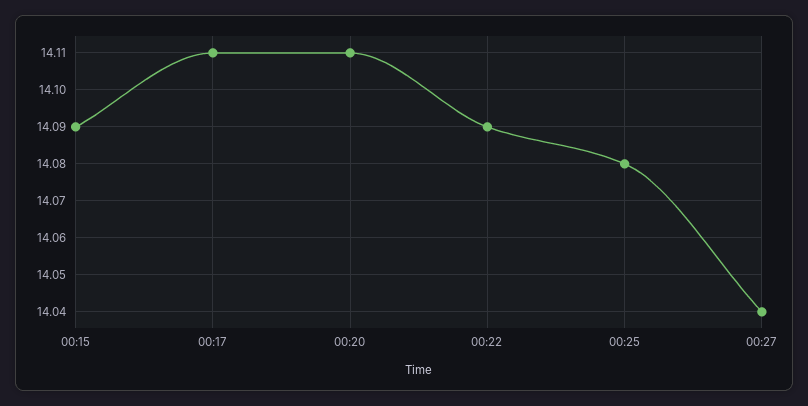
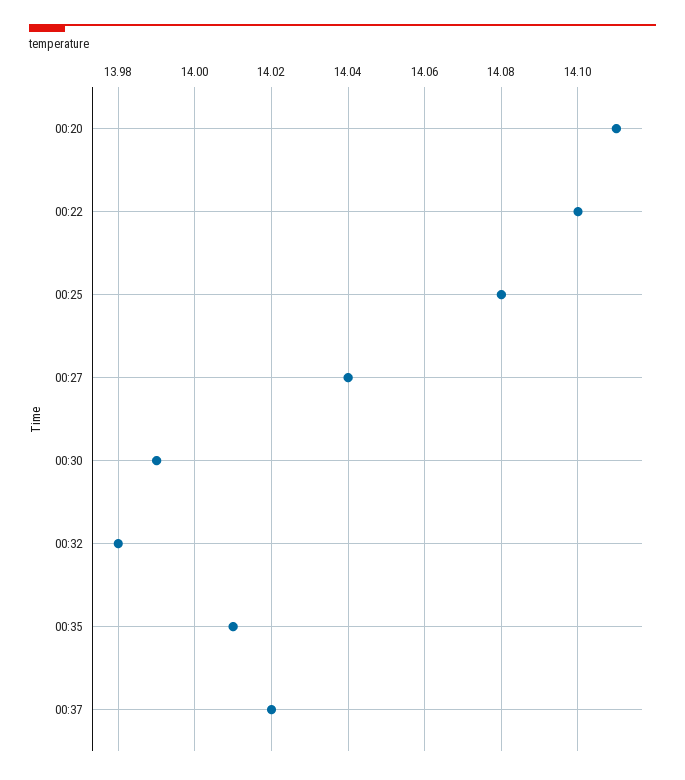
00:15: 14.09 -> none
00:17: 14.11 -> none
00:22: 14.09 -> 14.1
00:30: none -> 13.99
00:32: none -> 13.98
00:35: none -> 14.01
00:37: none -> 14.02

